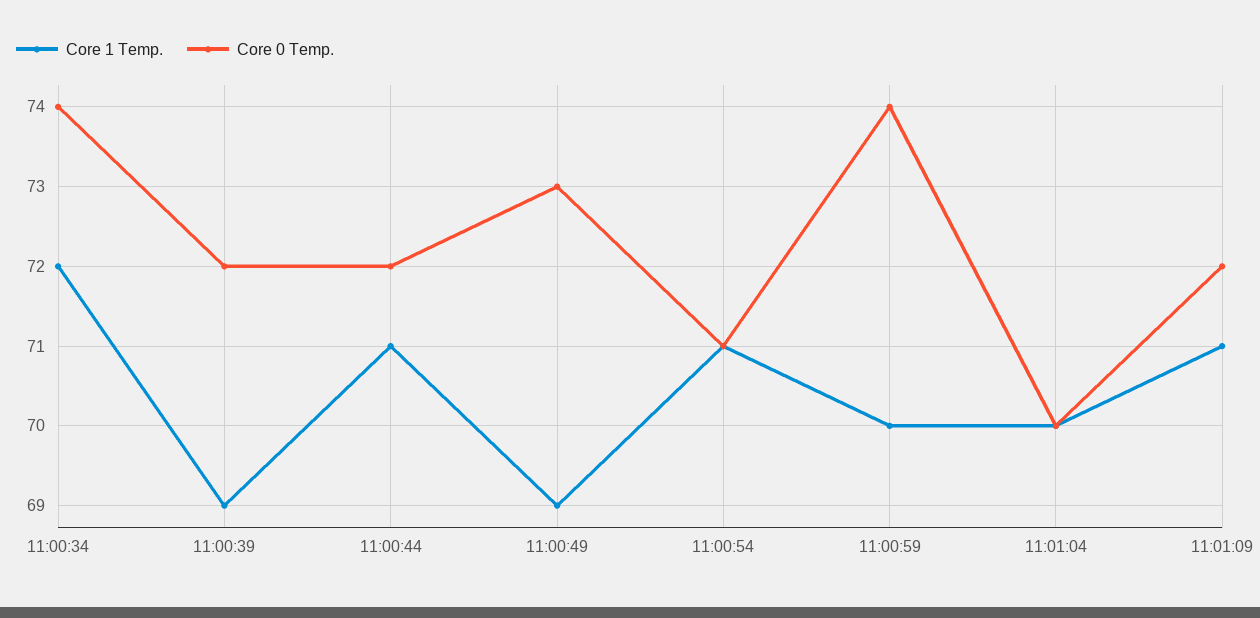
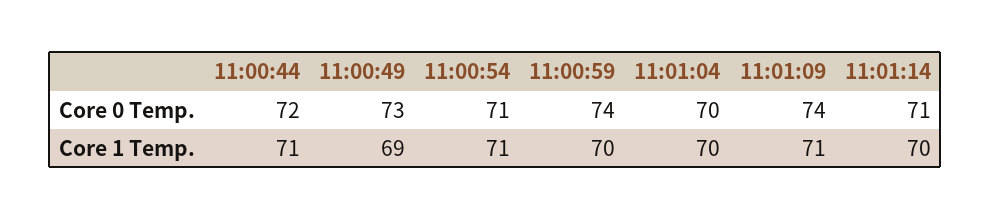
Core 1 Temp., 11:00:34: 72 -> none
Core 0 Temp., 11:00:34: 74 -> none
Core 1 Temp., 11:00:39: 69 -> none
Core 0 Temp., 11:00:39: 72 -> none
Core 0 Temp., 11:01:09: 72 -> 74
Core 0 Temp., 11:01:14: none -> 71
Core 1 Temp., 11:01:14: none -> 70

